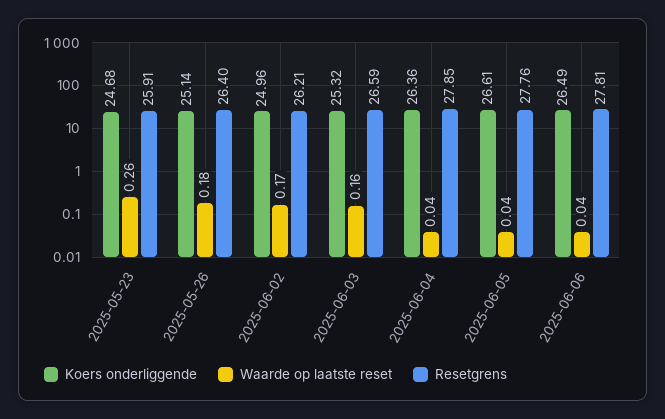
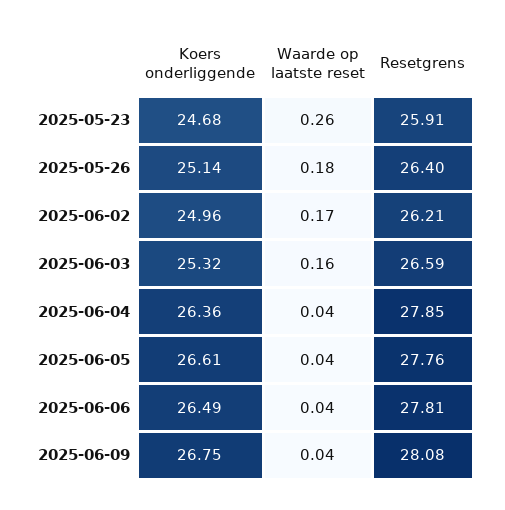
Koers onderliggende, 2025-06-09: none -> 26.75
Waarde op laatste reset, 2025-06-09: none -> 0.04
Resetgrens, 2025-06-09: none -> 28.08

